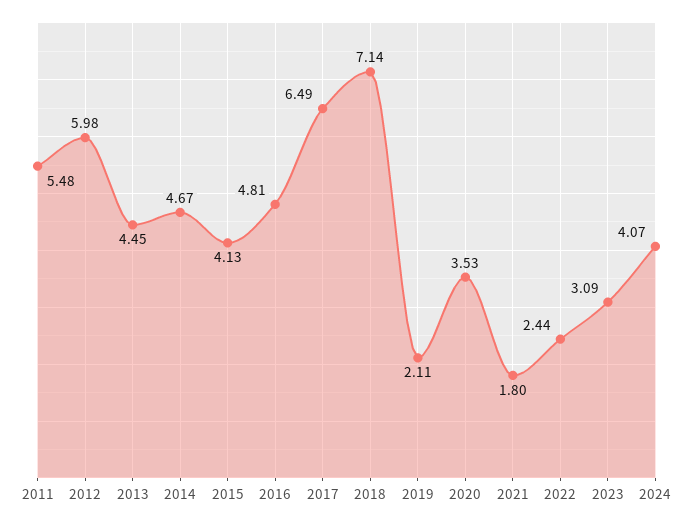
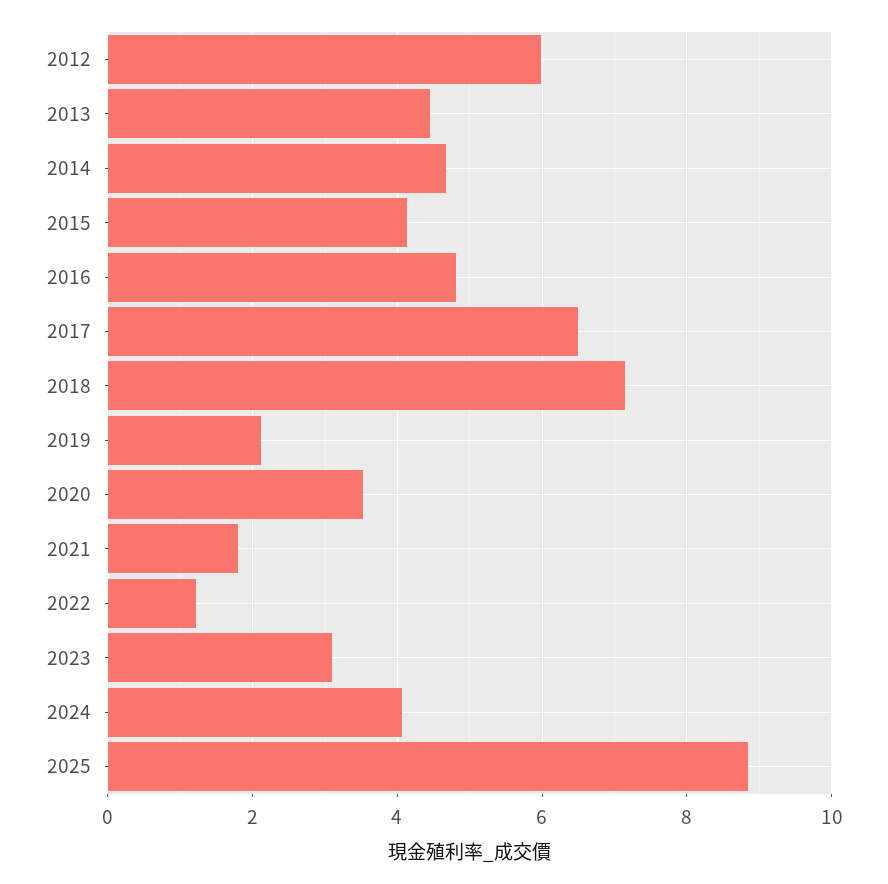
2011: 5.48 -> none
2022: 2.44 -> 1.2
2025: none -> 8.8

